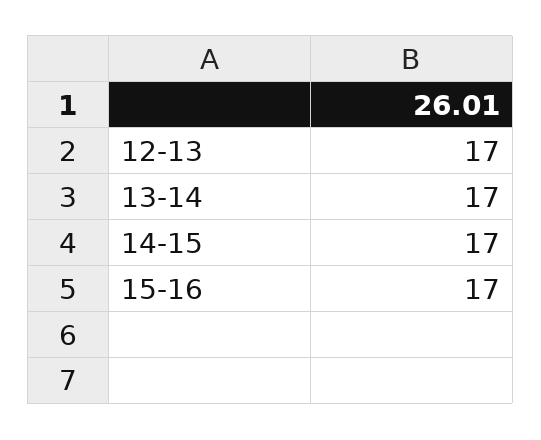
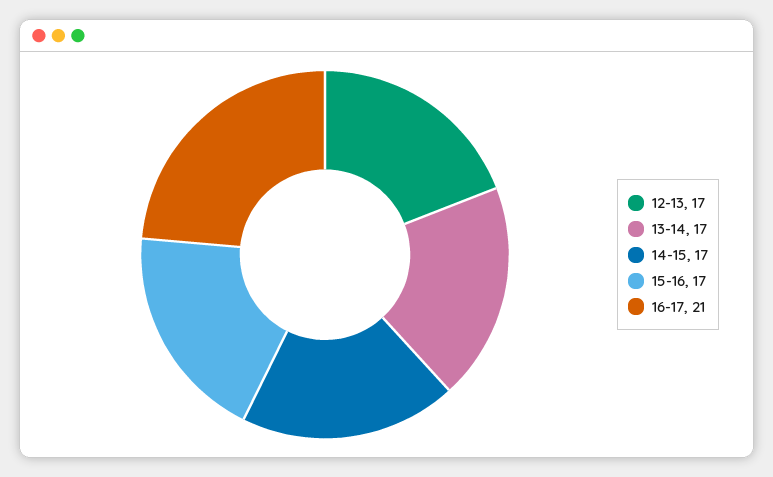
16-17: none -> 21

